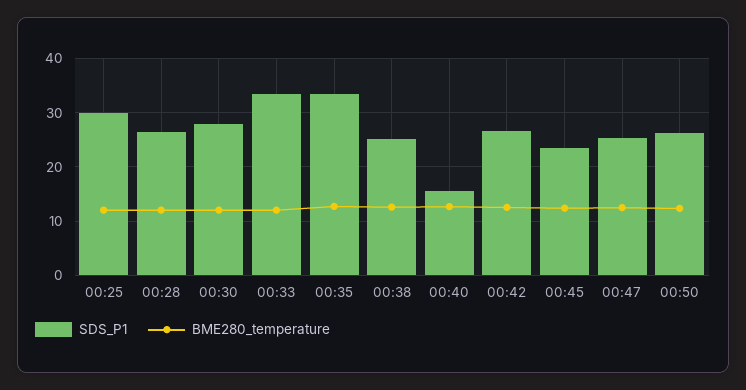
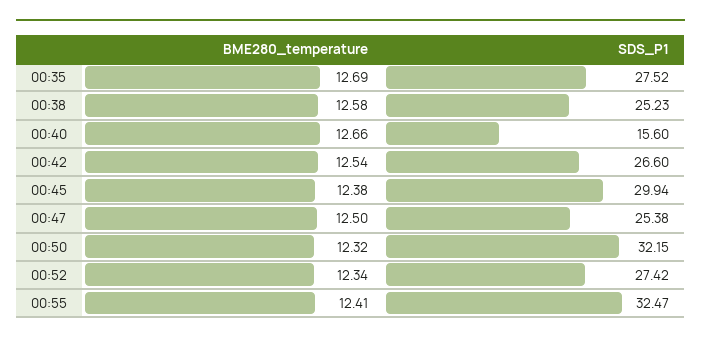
SDS_P1, 00:25: 30 -> none
BME280_temperature, 00:25: 12 -> none
SDS_P1, 00:28: 26 -> none
BME280_temperature, 00:28: 12 -> none
SDS_P1, 00:30: 28 -> none
BME280_temperature, 00:30: 12 -> none
SDS_P1, 00:33: 34 -> none
BME280_temperature, 00:33: 12 -> none
SDS_P1, 00:35: 34 -> 27.52
SDS_P1, 00:45: 24 -> 29.94
SDS_P1, 00:50: 26 -> 32.15
BME280_temperature, 00:52: none -> 12.34
SDS_P1, 00:52: none -> 27.42
BME280_temperature, 00:55: none -> 12.41
SDS_P1, 00:55: none -> 32.47

